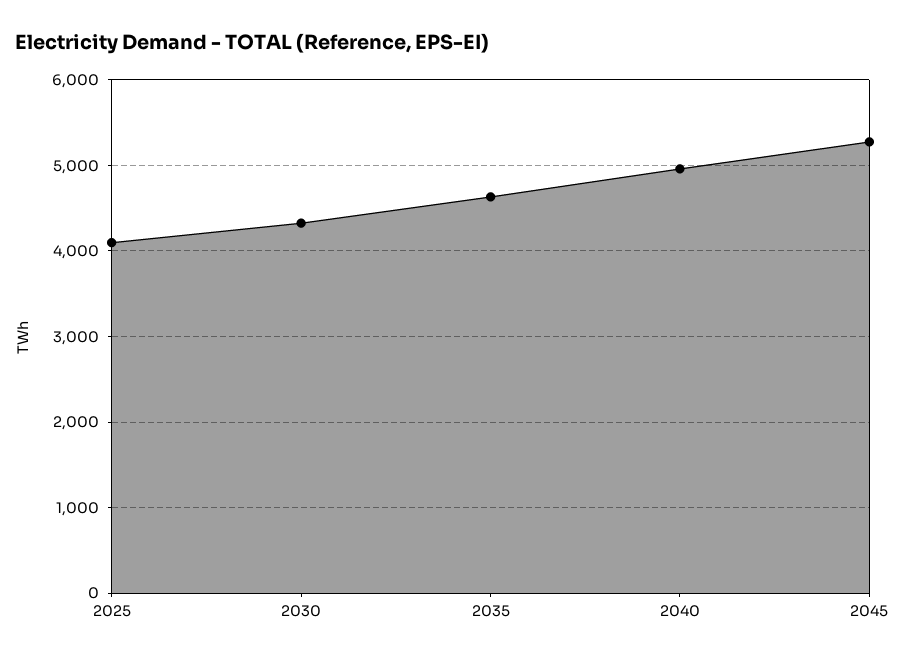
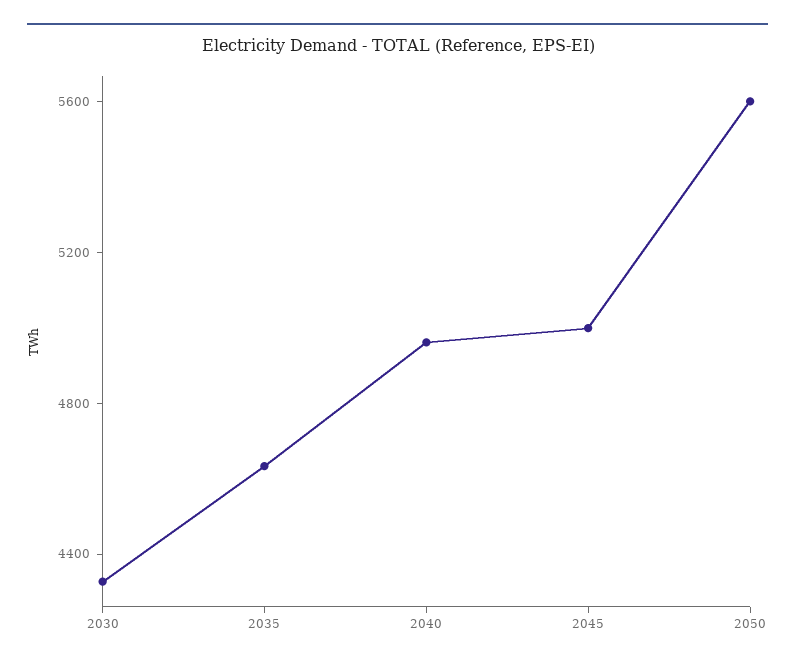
2025: 4100 -> none
2045: 5300 -> 5000
2050: none -> 5600

